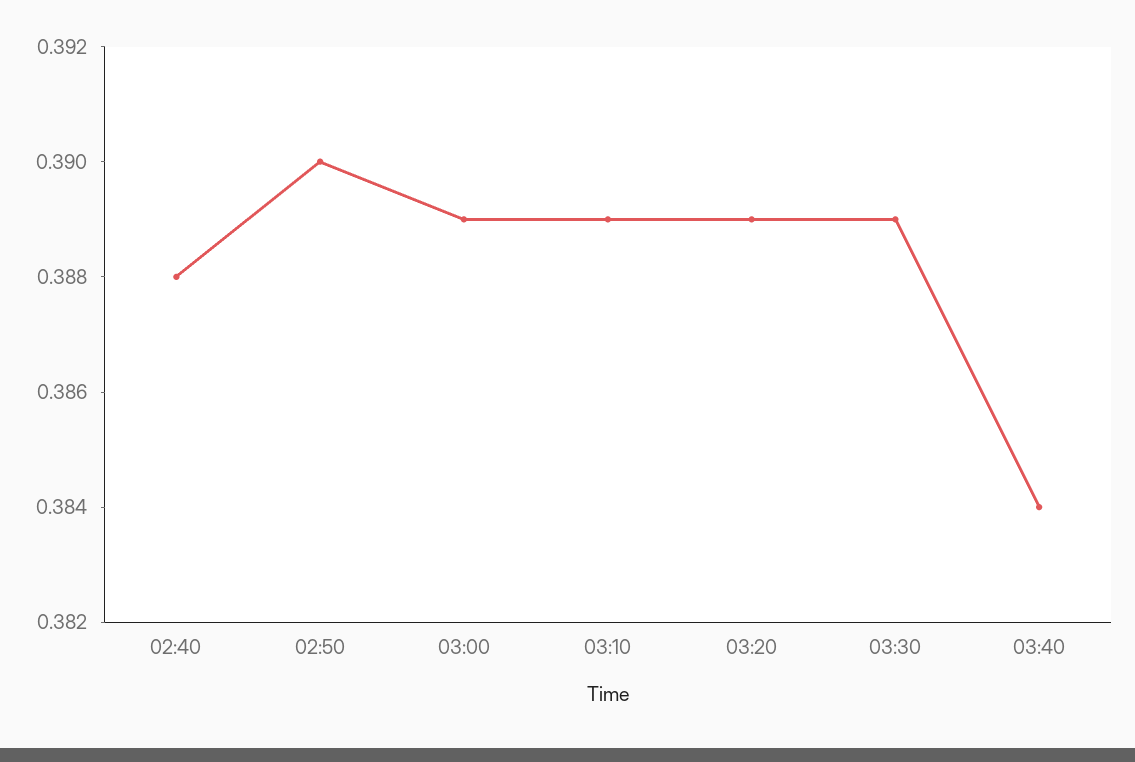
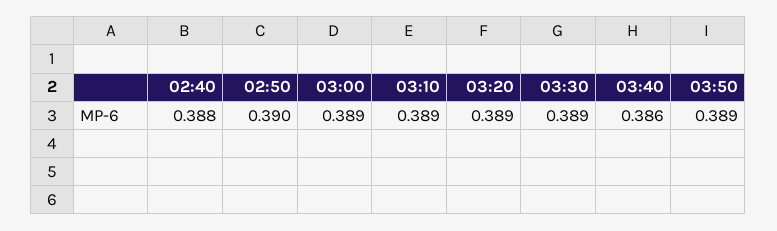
03:40: 0.384 -> 0.386
03:50: none -> 0.389

